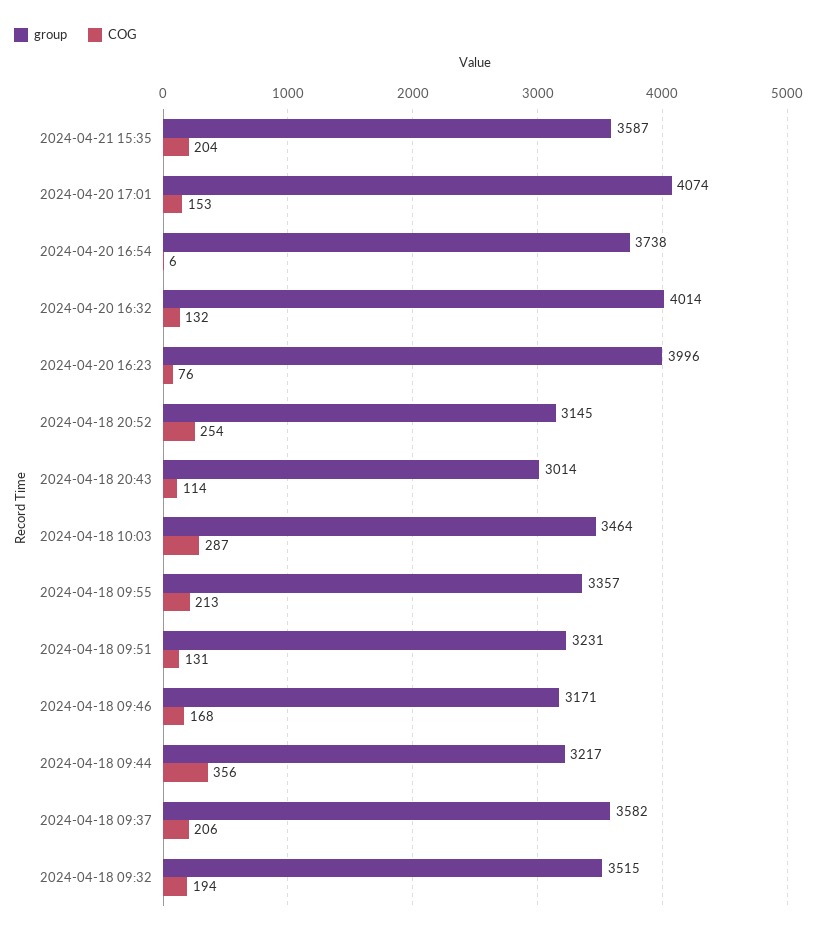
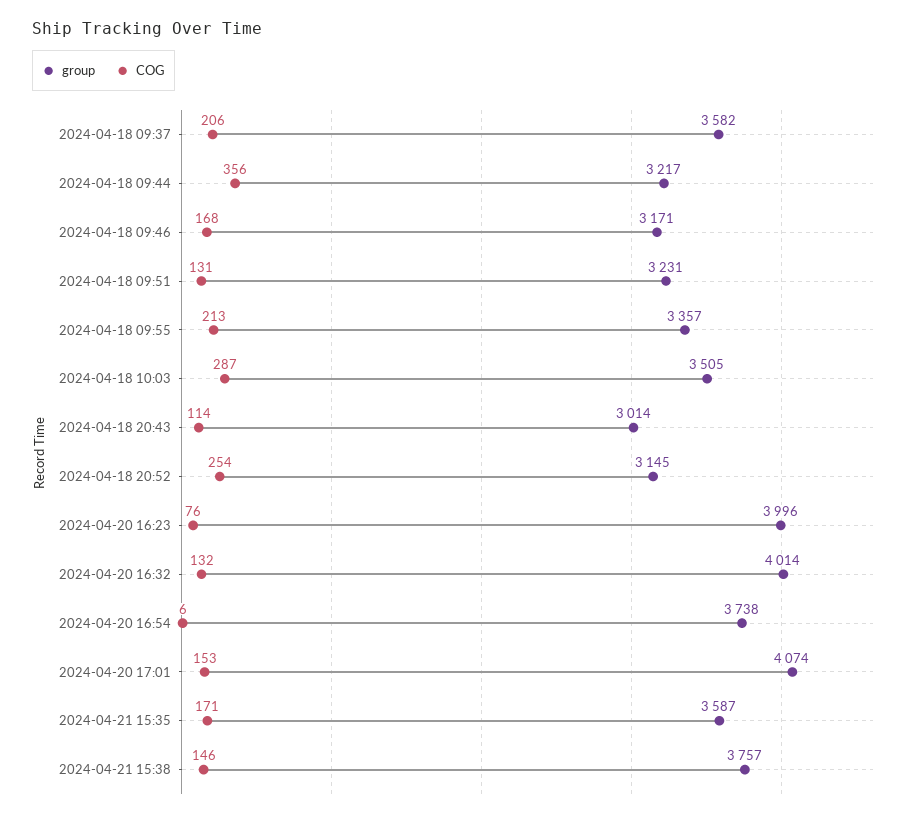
COG, 2024-04-21 15:35: 204 -> 171
group, 2024-04-18 10:03: 3464 -> 3505
group, 2024-04-18 09:32: 3515 -> none
COG, 2024-04-18 09:32: 194 -> none
group, 2024-04-21 15:38: none -> 3757
COG, 2024-04-21 15:38: none -> 146

